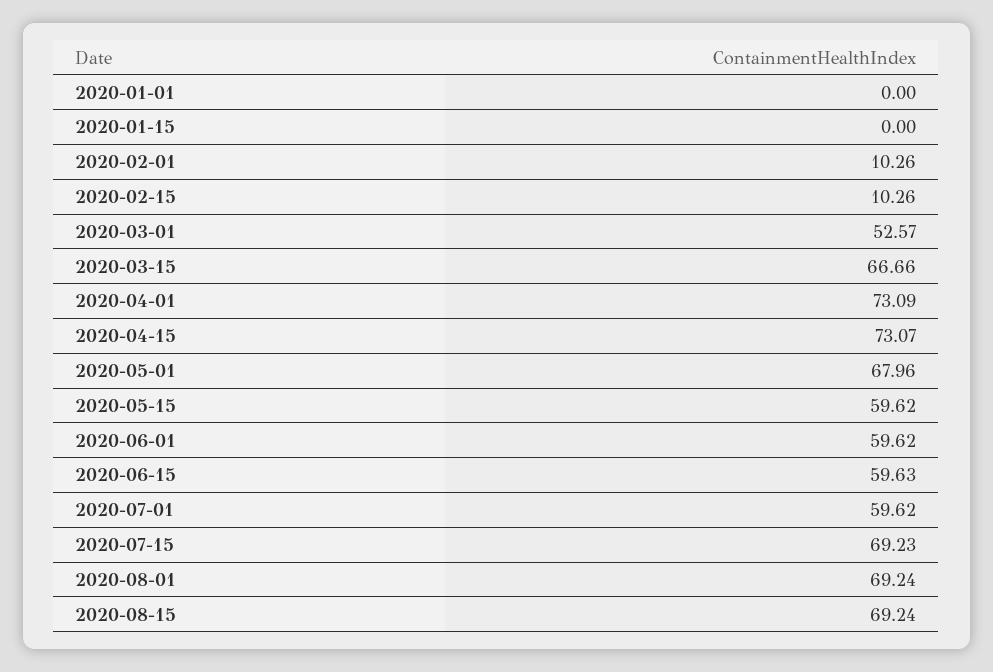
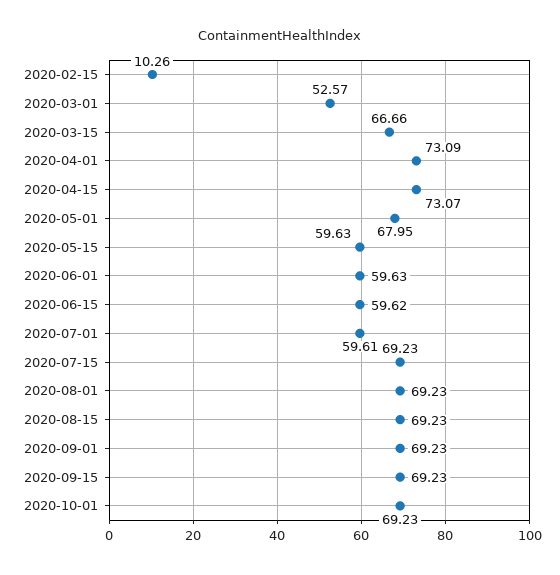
2020-01-01: 0 -> none
2020-01-15: 0 -> none
2020-02-01: 10.26 -> none
2020-05-01: 67.96 -> 67.95
2020-05-15: 59.62 -> 59.63
2020-06-01: 59.62 -> 59.63
2020-06-15: 59.63 -> 59.62
2020-07-01: 59.62 -> 59.61
2020-08-01: 69.24 -> 69.23
2020-08-15: 69.24 -> 69.23
2020-09-01: none -> 69.23
2020-09-15: none -> 69.23
2020-10-01: none -> 69.23

